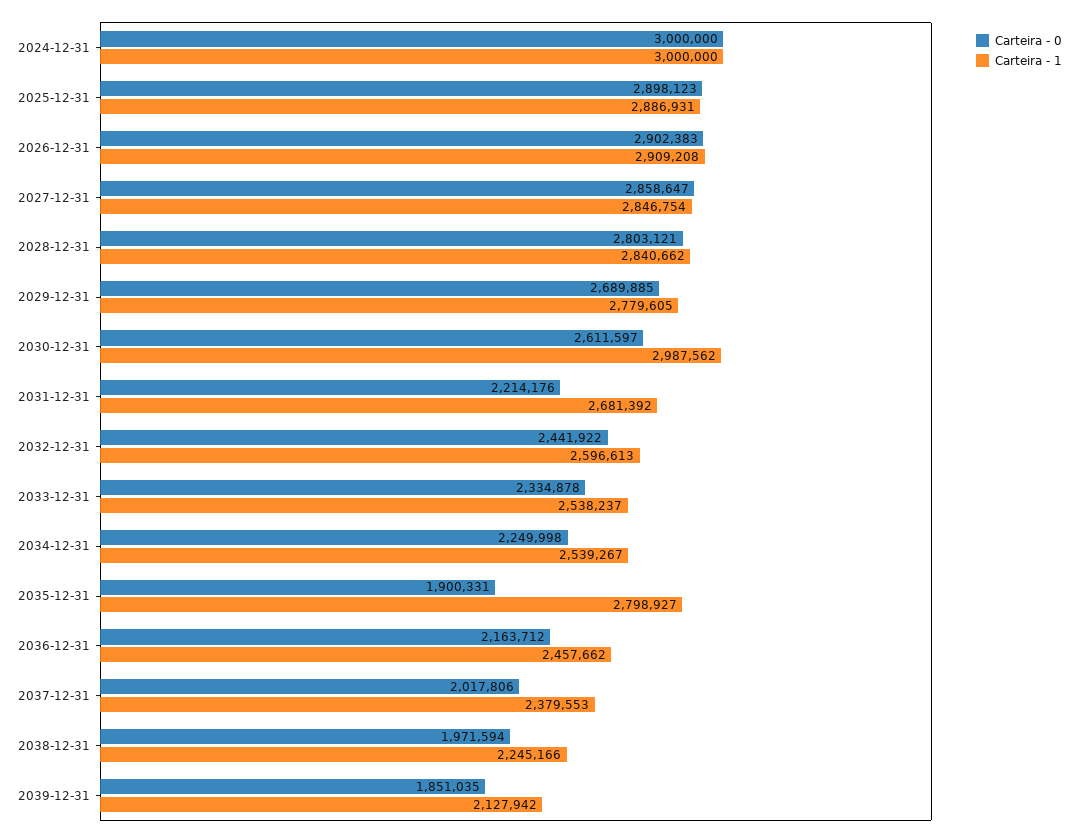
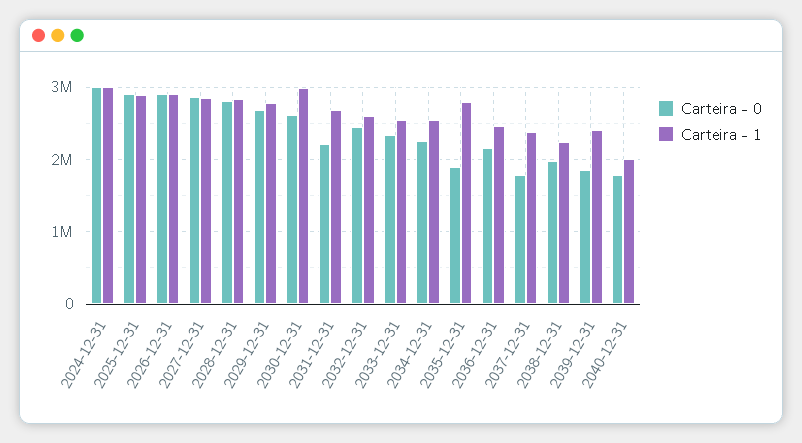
Carteira - 0, 2037-12-31: 2017806 -> 1800000
Carteira - 1, 2039-12-31: 2127942 -> 2400000
Carteira - 0, 2040-12-31: none -> 1800000
Carteira - 1, 2040-12-31: none -> 2000000

